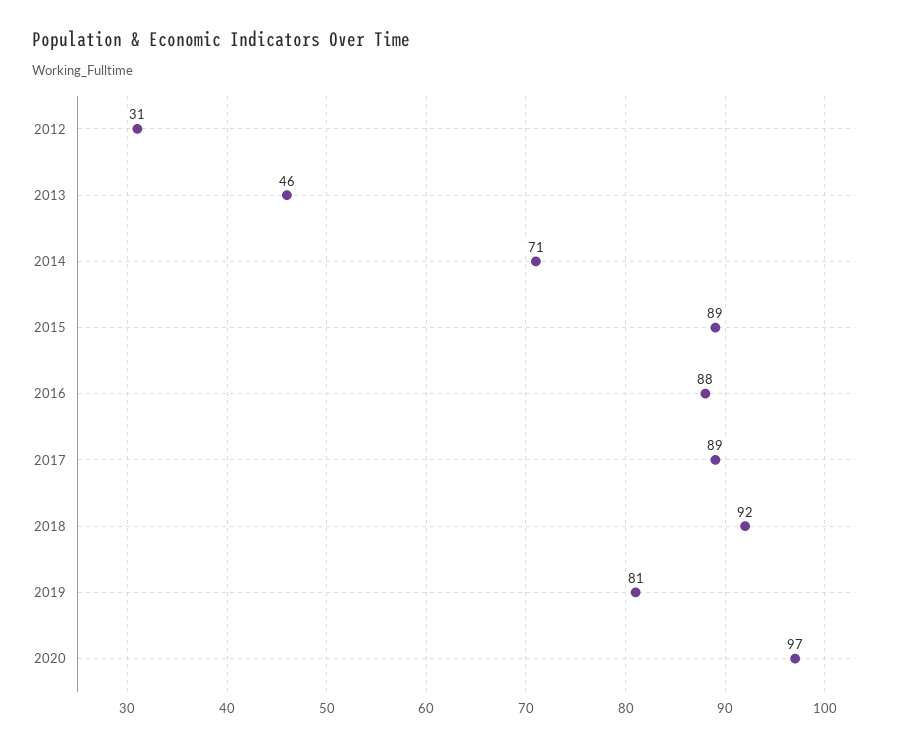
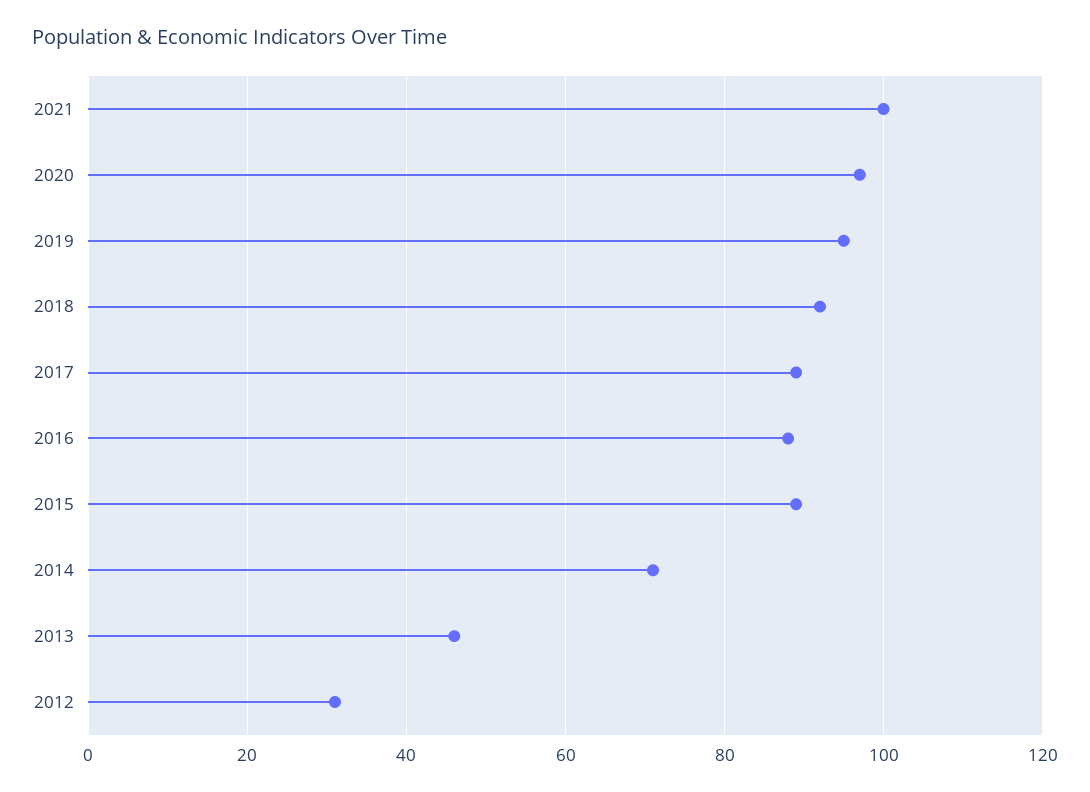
2019: 81 -> 95
2021: none -> 100

